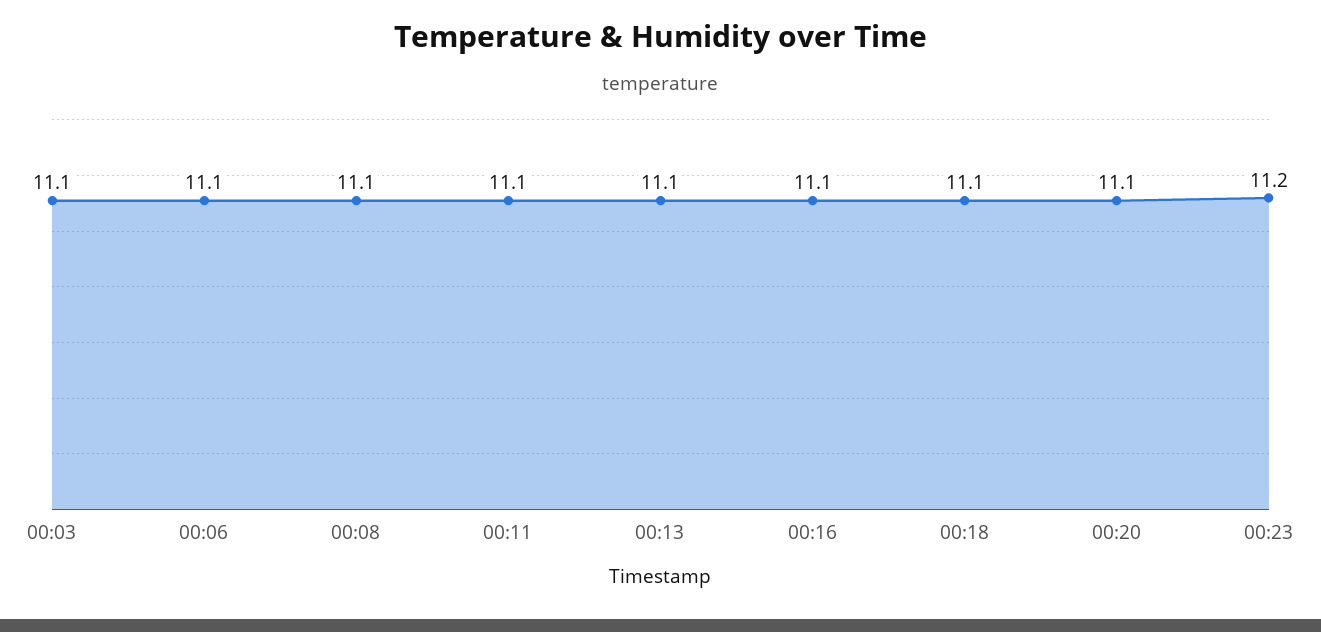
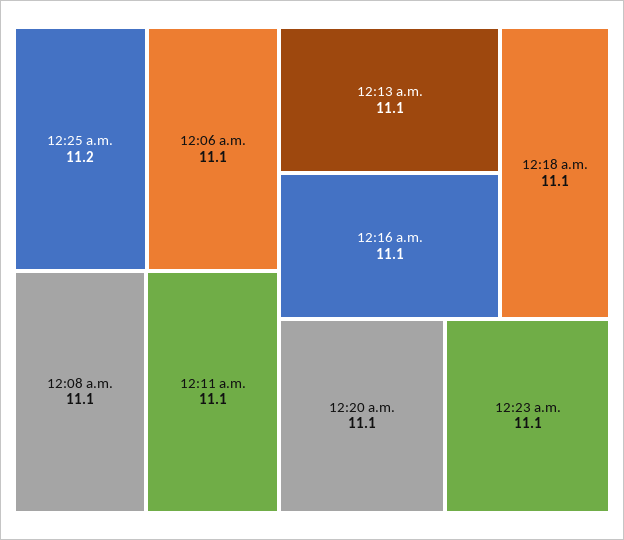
00:03: 11.1 -> none
00:23: 11.2 -> 11.1
12:25 a.m.: none -> 11.2

